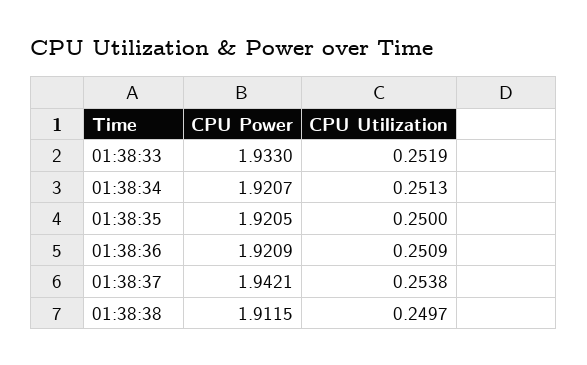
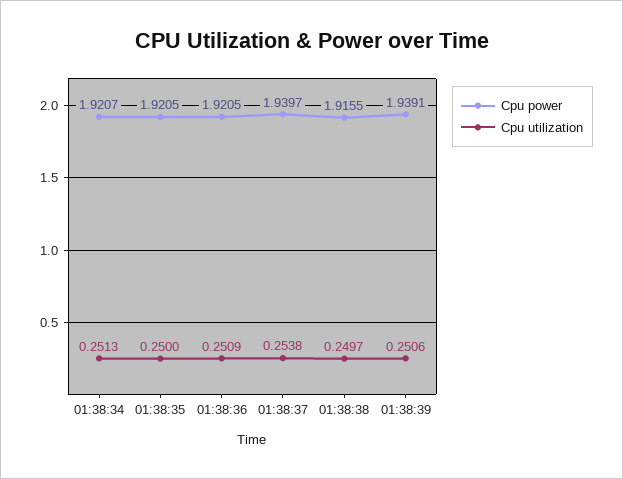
CPU Power, 01:38:33: 1.933 -> none
CPU Utilization, 01:38:33: 0.2519 -> none
CPU Power, 01:38:36: 1.9209 -> 1.9205
CPU Power, 01:38:37: 1.9421 -> 1.9397
CPU Power, 01:38:38: 1.9115 -> 1.9155
CPU Power, 01:38:39: none -> 1.9391
CPU Utilization, 01:38:39: none -> 0.2506

